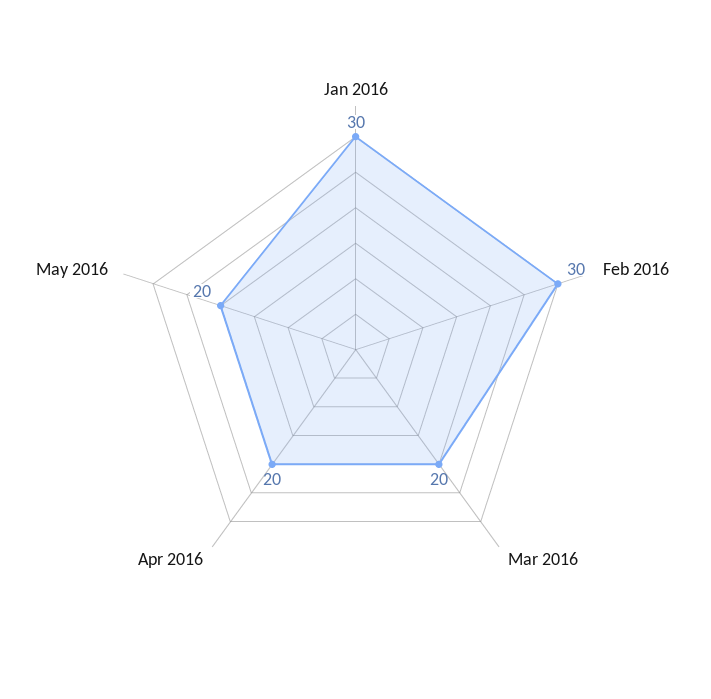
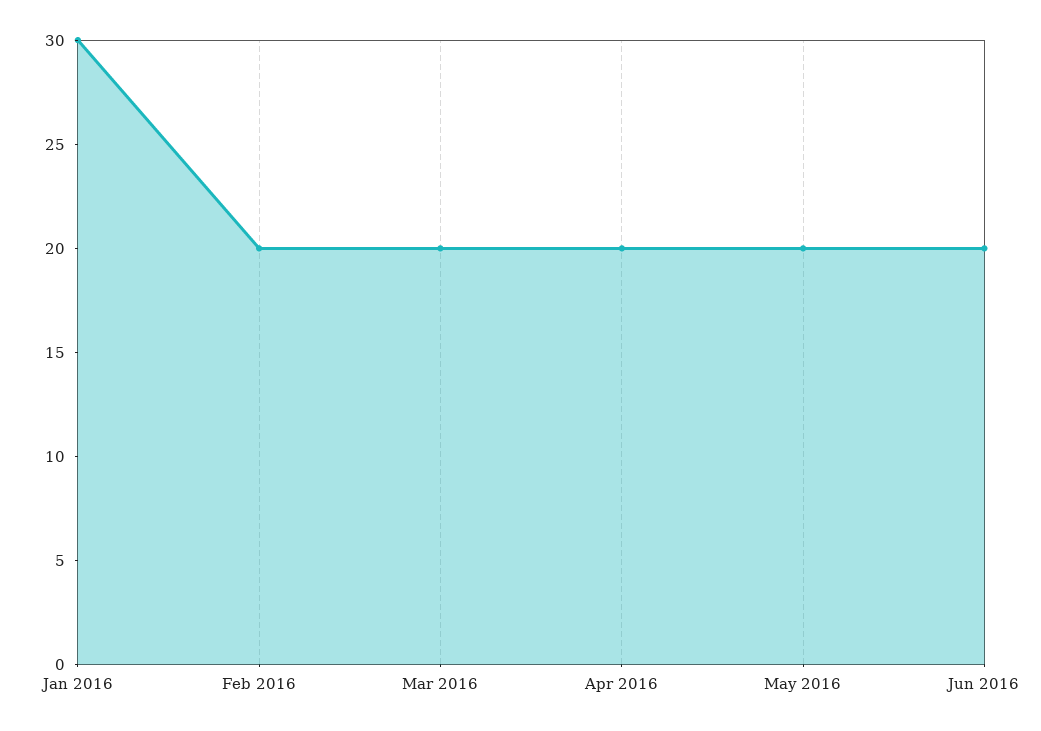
Feb 2016: 30 -> 20
Jun 2016: none -> 20

